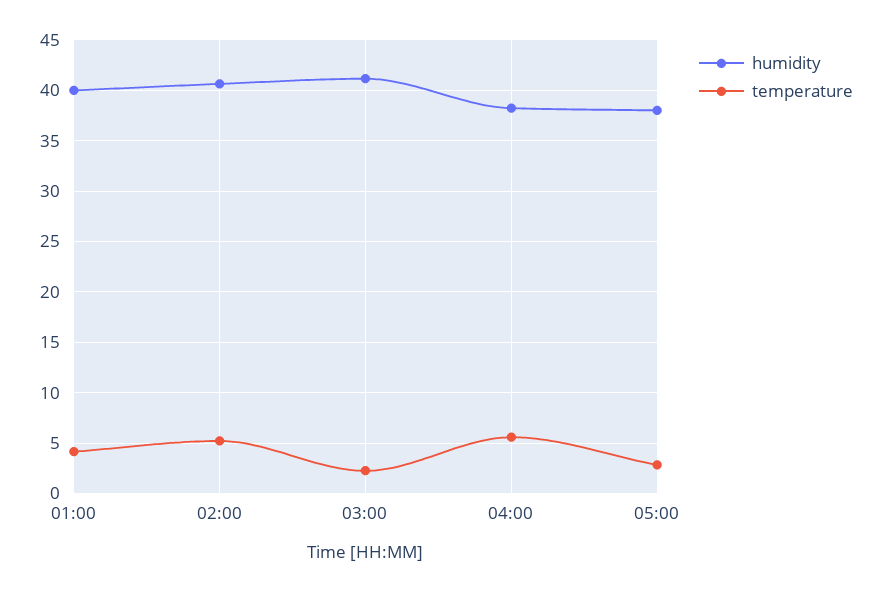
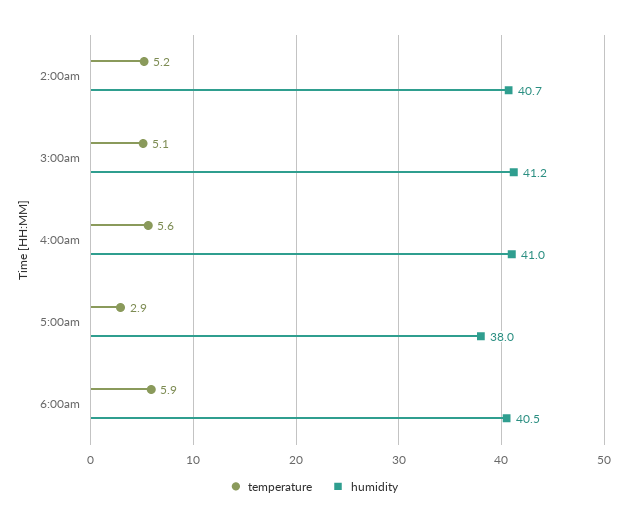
humidity, 01:00: 40 -> none
temperature, 01:00: 4 -> none
temperature, 03:00: 2 -> 5.1
humidity, 04:00: 38 -> 41
temperature, 6:00am: none -> 5.9
humidity, 6:00am: none -> 40.5

